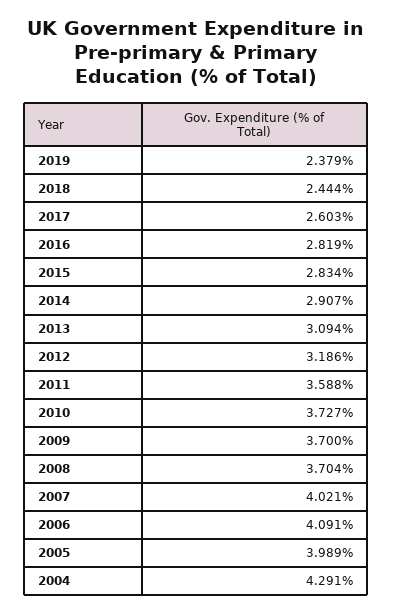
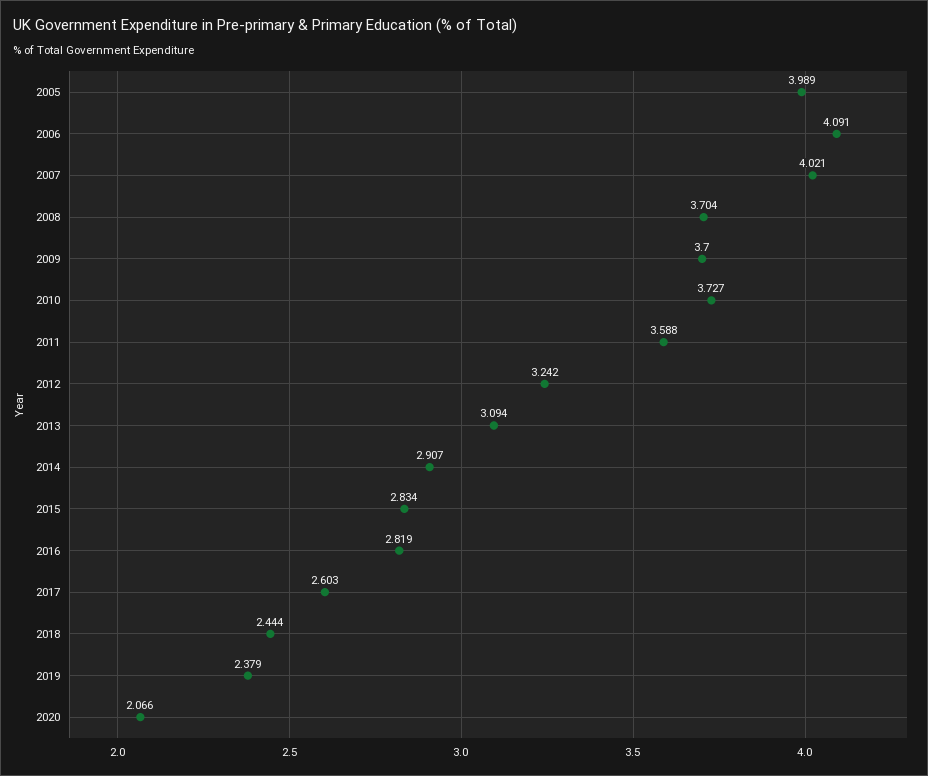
2012: 3.186 -> 3.242
2004: 4.291 -> none
2020: none -> 2.066

